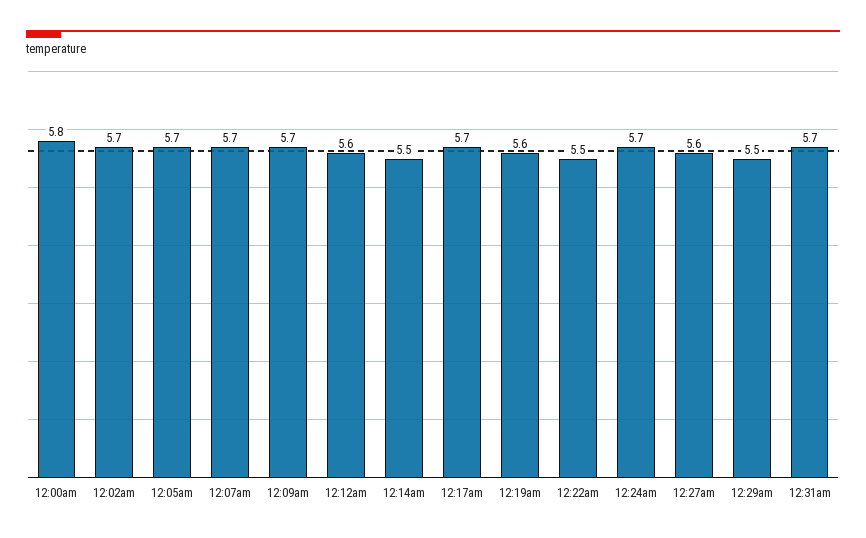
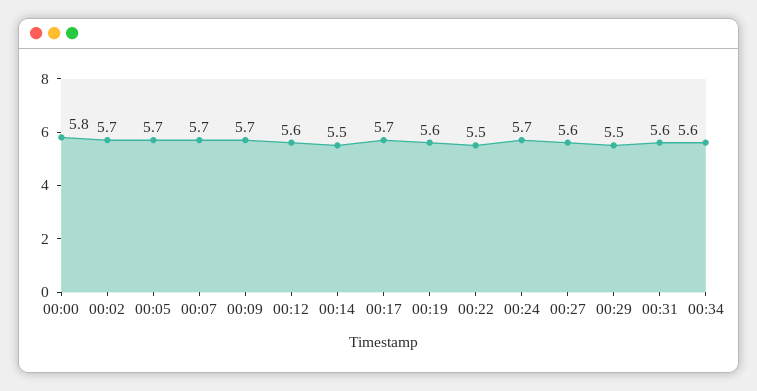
12:31am: 5.7 -> 5.6
00:34: none -> 5.6

